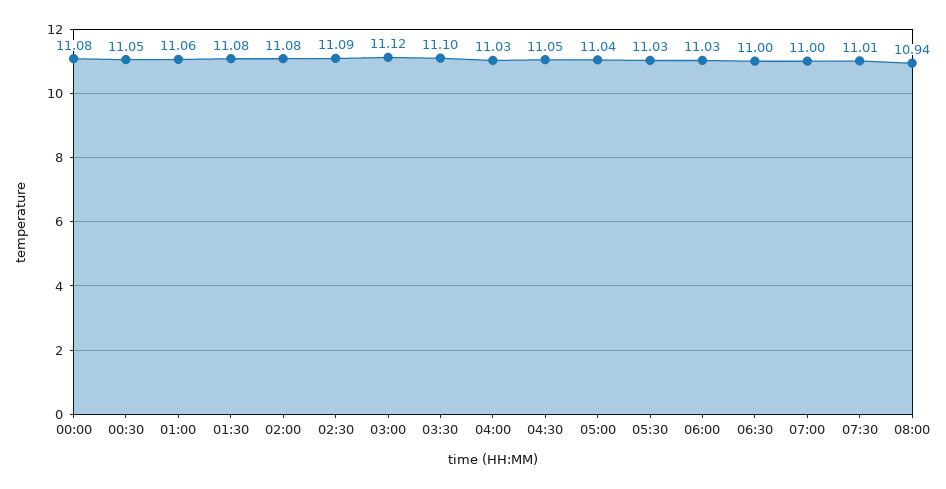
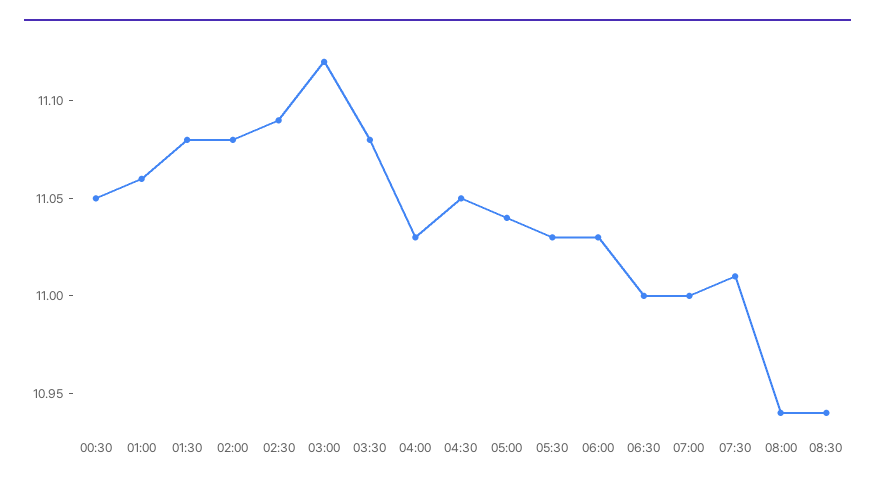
00:00: 11.08 -> none
03:30: 11.1 -> 11.08
08:30: none -> 10.94

